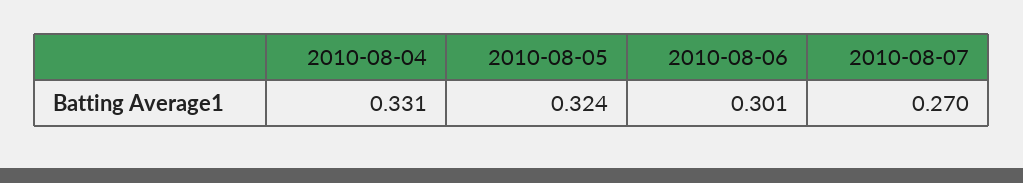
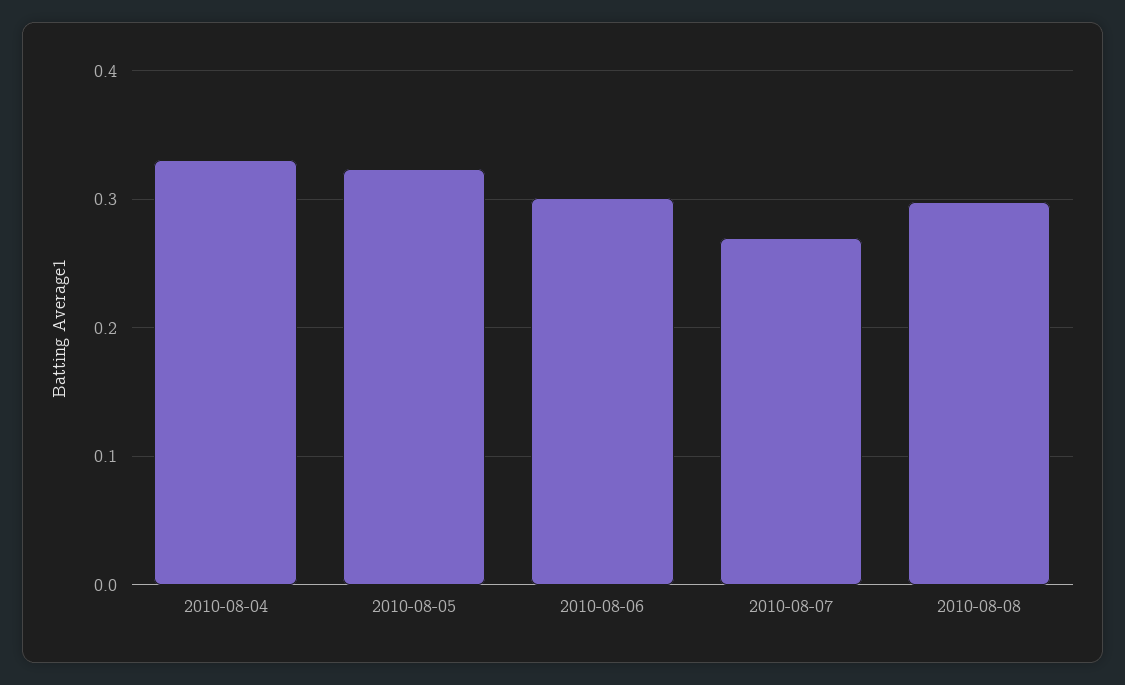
2010-08-08: none -> 0.3

